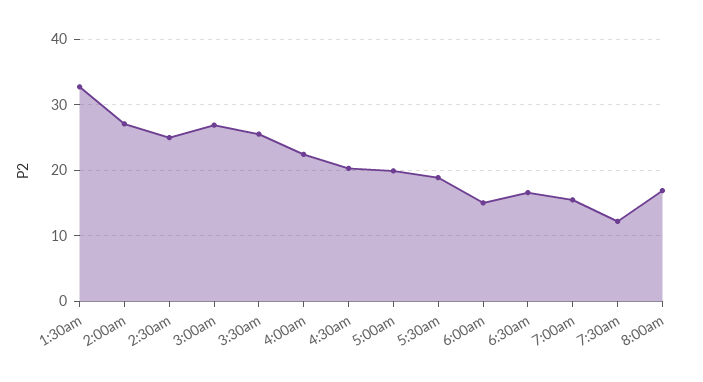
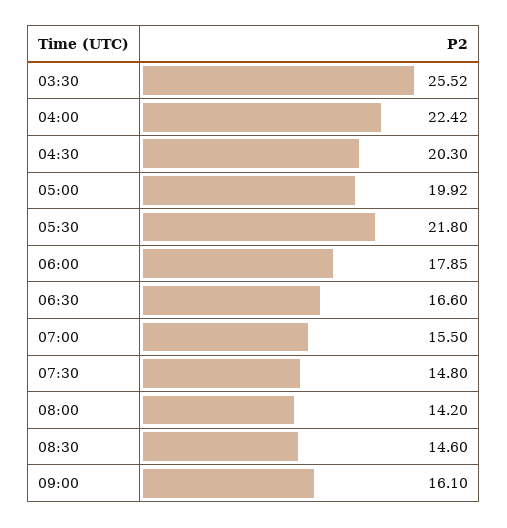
1:30am: 33 -> none
2:00am: 27 -> none
2:30am: 25 -> none
3:00am: 27 -> none
5:30am: 19 -> 21.8
6:00am: 15 -> 17.85
7:30am: 12 -> 14.8
8:00am: 17 -> 14.2
08:30: none -> 14.6
09:00: none -> 16.1

